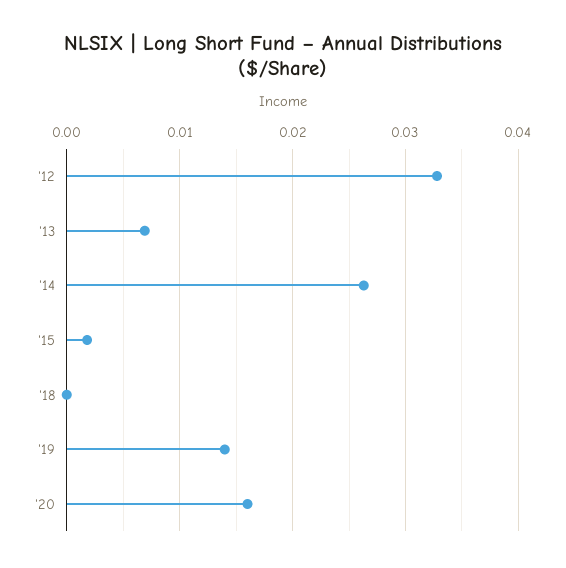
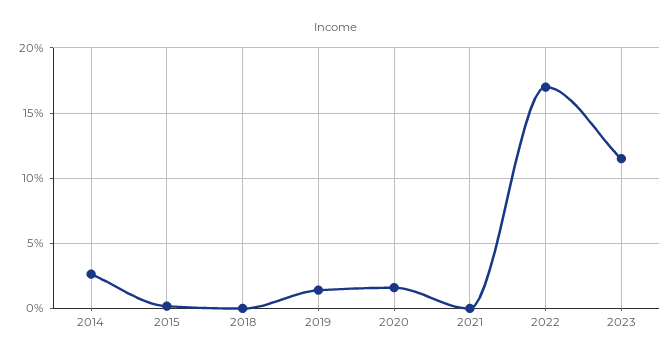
'12: 0.033 -> none
'13: 0.007 -> none
2021: none -> 0
2022: none -> 0.17
2023: none -> 0.115

